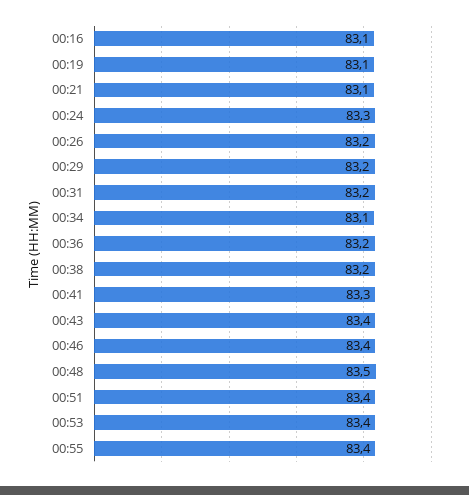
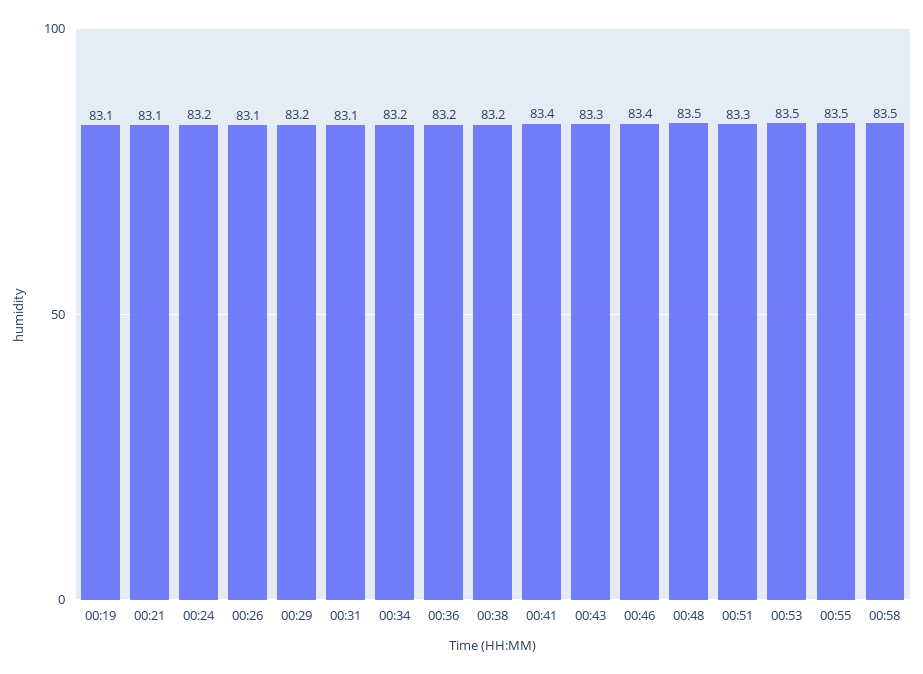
00:16: 83.1 -> none
00:24: 83.3 -> 83.2
00:26: 83.2 -> 83.1
00:31: 83.2 -> 83.1
00:34: 83.1 -> 83.2
00:41: 83.3 -> 83.4
00:43: 83.4 -> 83.3
00:51: 83.4 -> 83.3
00:53: 83.4 -> 83.5
00:55: 83.4 -> 83.5
00:58: none -> 83.5

